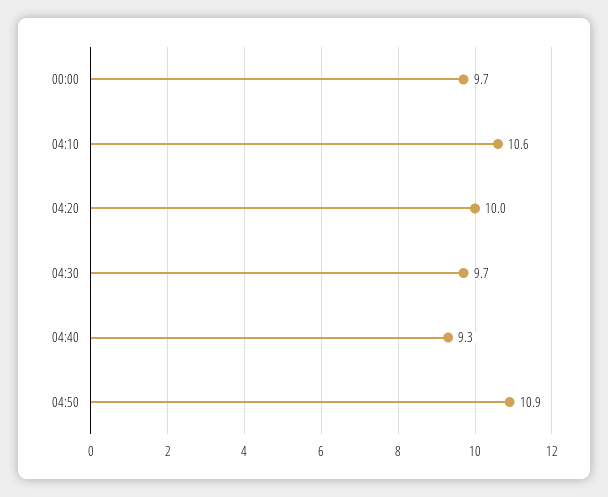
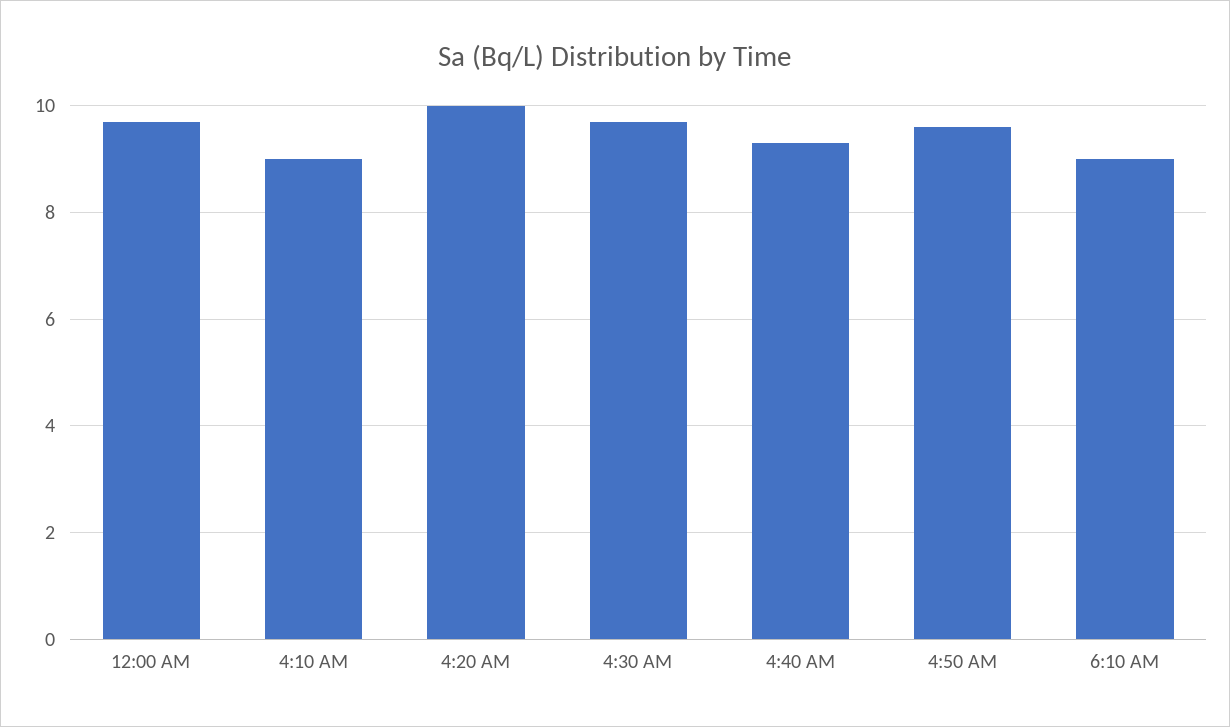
04:10: 10.6 -> 9
04:50: 10.9 -> 9.5
6:10 AM: none -> 9

